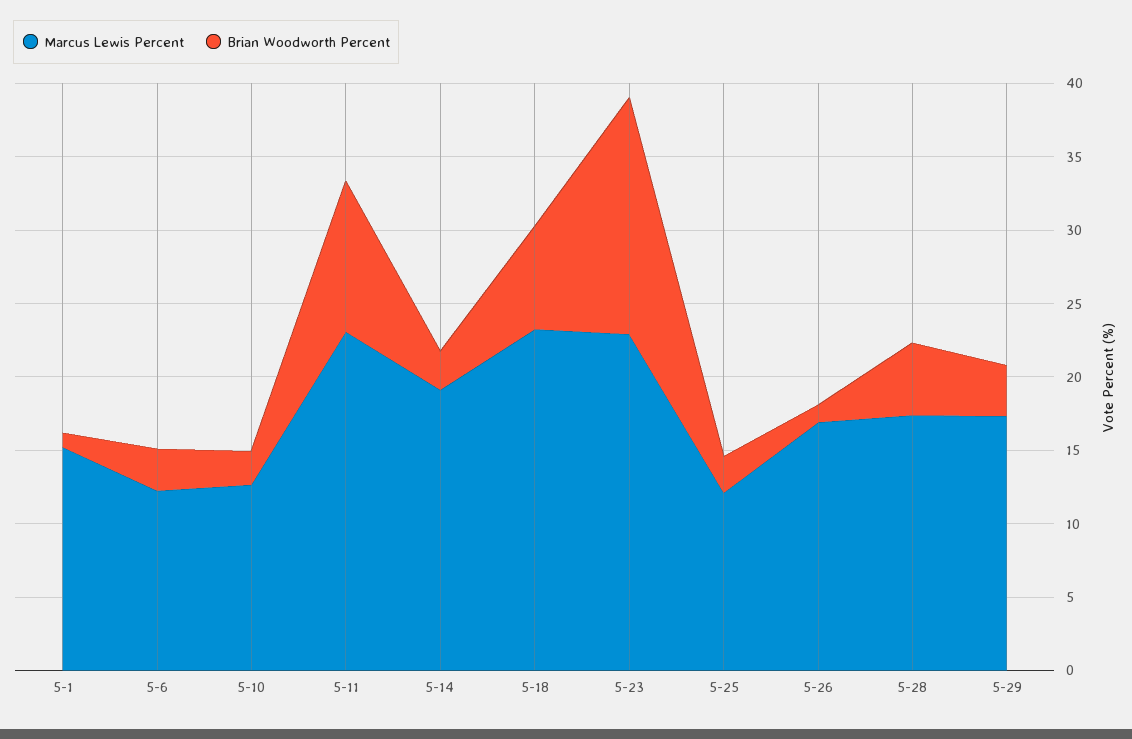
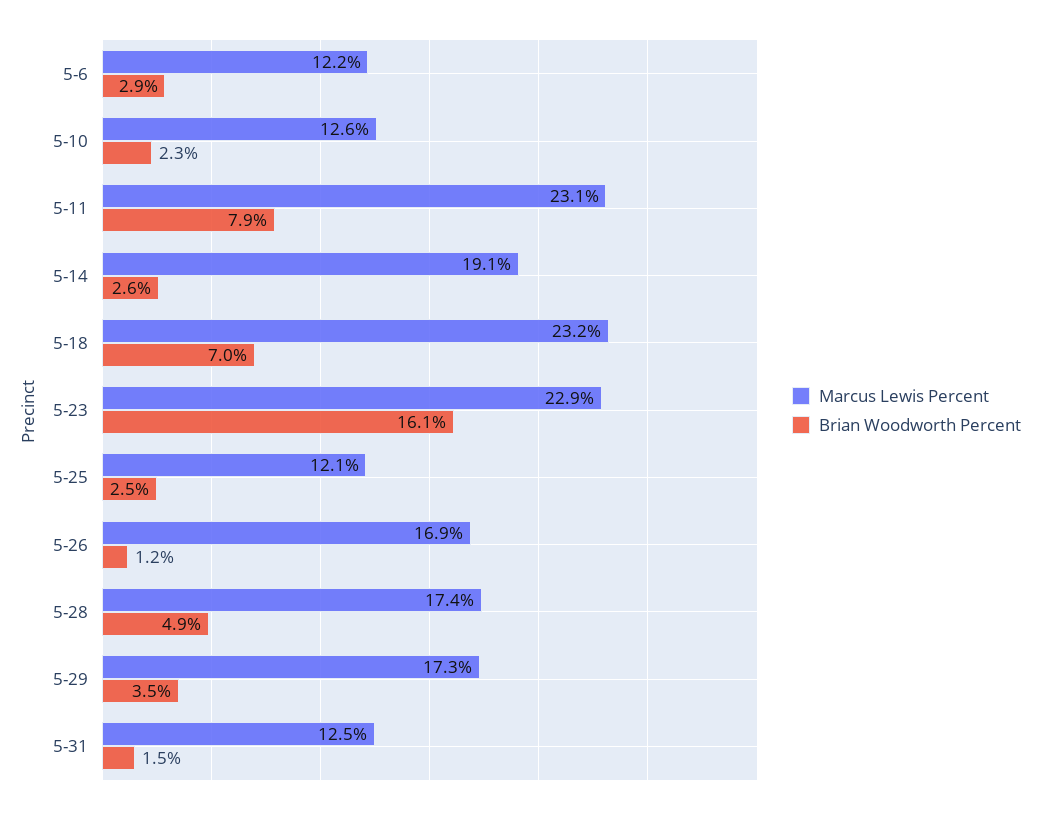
Marcus Lewis Percent, 5-1: 15 -> none
Brian Woodworth Percent, 5-1: 1 -> none
Brian Woodworth Percent, 5-11: 10 -> 7.9
Marcus Lewis Percent, 5-31: none -> 12.5
Brian Woodworth Percent, 5-31: none -> 1.5

